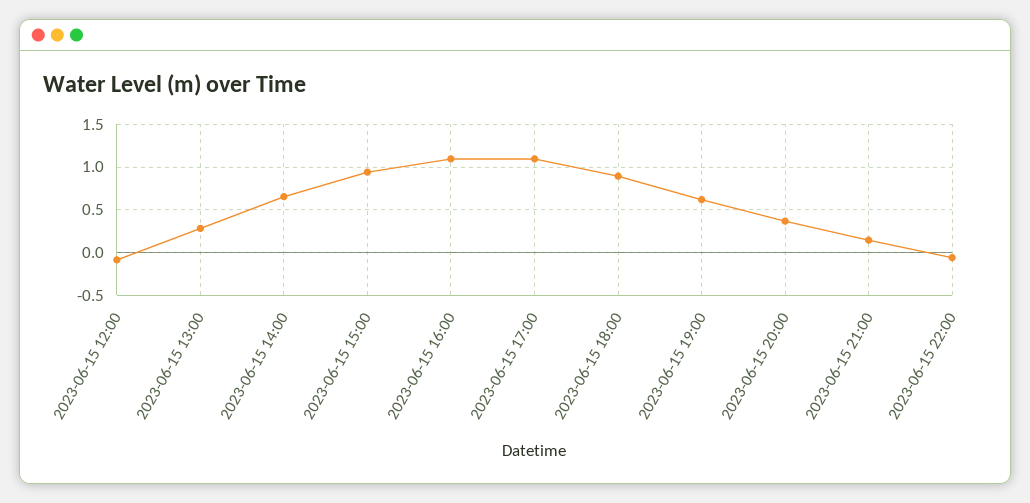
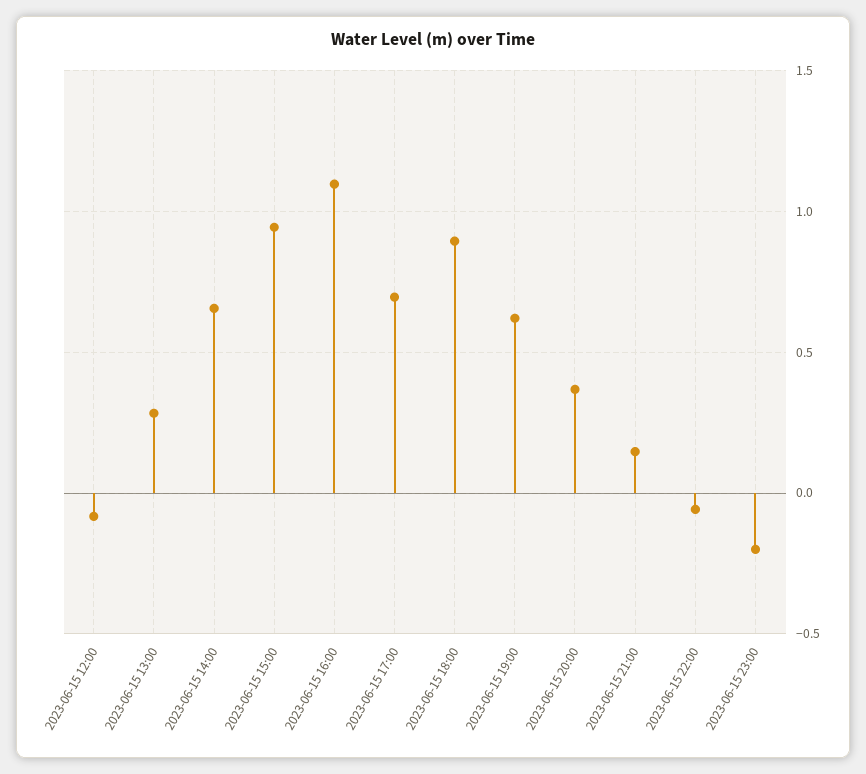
2023-06-15 17:00: 1.1 -> 0.7
2023-06-15 23:00: none -> -0.2

